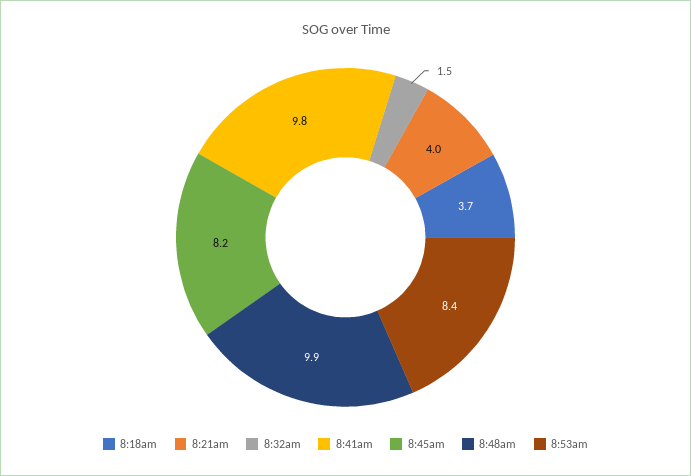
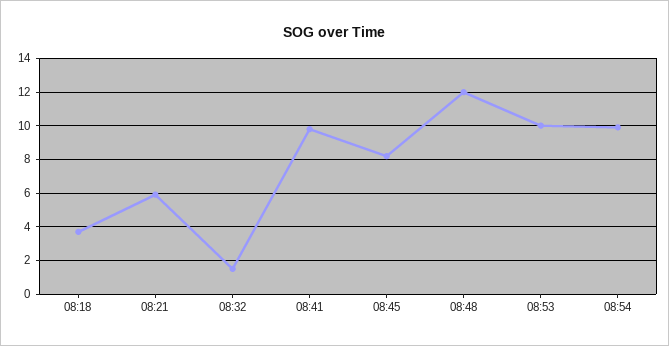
8:21am: 4 -> 6
8:48am: 9.9 -> 12
8:53am: 8.4 -> 10
08:54: none -> 10

